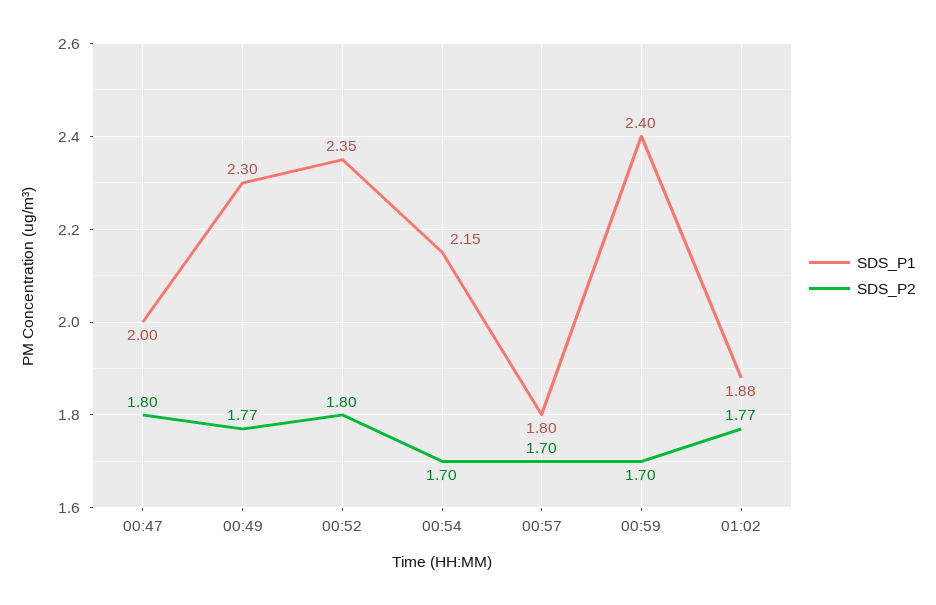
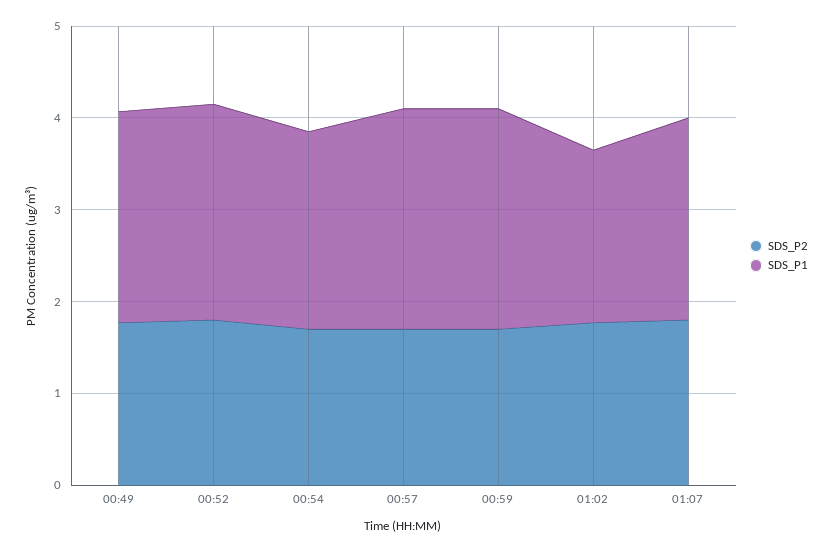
SDS_P1, 00:47: 2 -> none
SDS_P2, 00:47: 1.8 -> none
SDS_P1, 00:57: 1.8 -> 2.4
SDS_P2, 01:07: none -> 1.8
SDS_P1, 01:07: none -> 2.2

